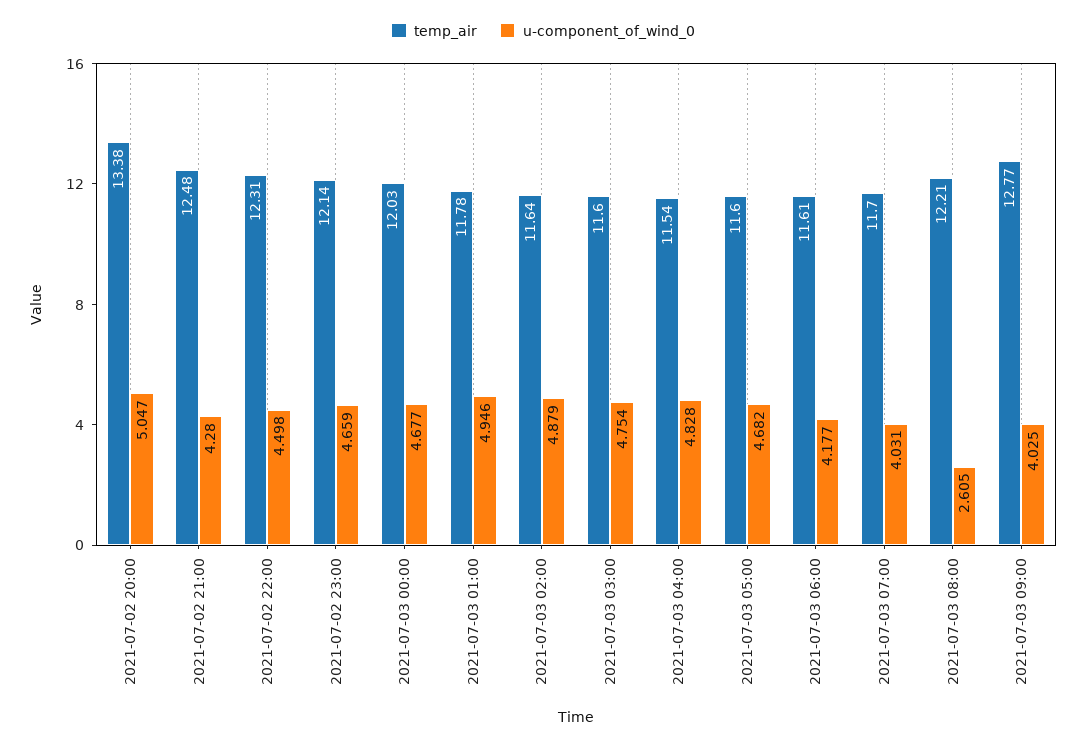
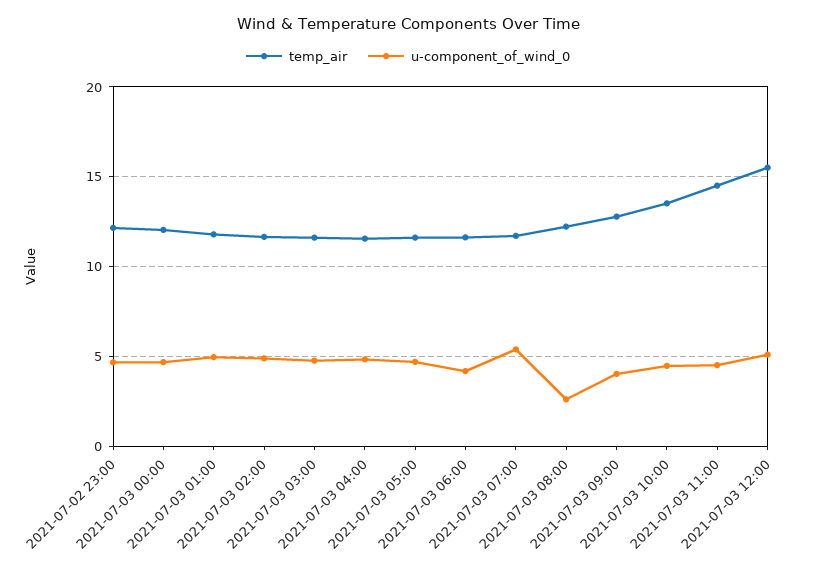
temp_air, 2021-07-02 20:00: 13.38 -> none
u-component_of_wind_0, 2021-07-02 20:00: 5.047 -> none
temp_air, 2021-07-02 21:00: 12.48 -> none
u-component_of_wind_0, 2021-07-02 21:00: 4.28 -> none
temp_air, 2021-07-02 22:00: 12.31 -> none
u-component_of_wind_0, 2021-07-02 22:00: 4.498 -> none
u-component_of_wind_0, 2021-07-03 07:00: 4.031 -> 5.5
temp_air, 2021-07-03 10:00: none -> 13.5
u-component_of_wind_0, 2021-07-03 10:00: none -> 4.5
temp_air, 2021-07-03 11:00: none -> 14.5
u-component_of_wind_0, 2021-07-03 11:00: none -> 4.5
temp_air, 2021-07-03 12:00: none -> 15.5
u-component_of_wind_0, 2021-07-03 12:00: none -> 5

